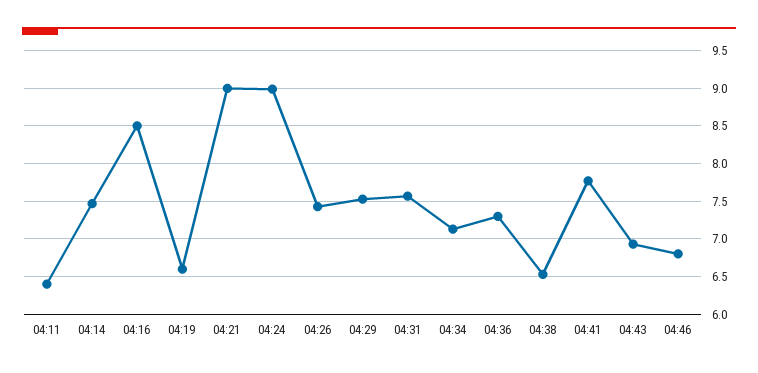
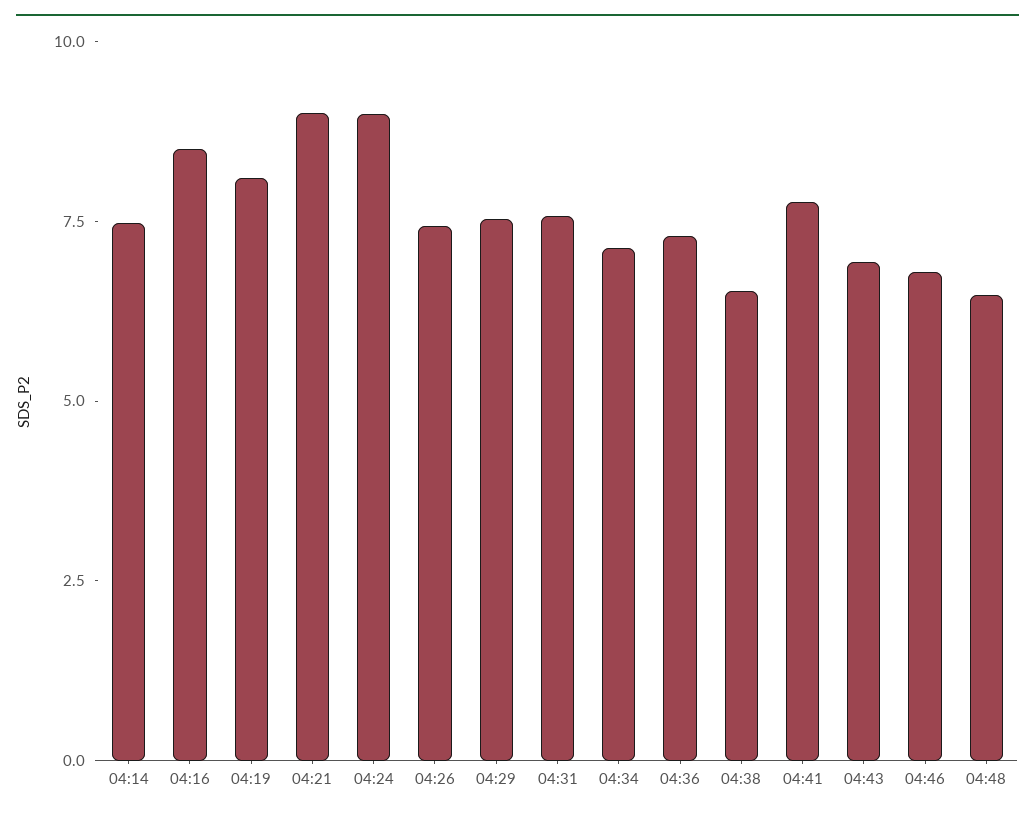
04:11: 6.4 -> none
04:19: 6.6 -> 8
04:48: none -> 6.5

